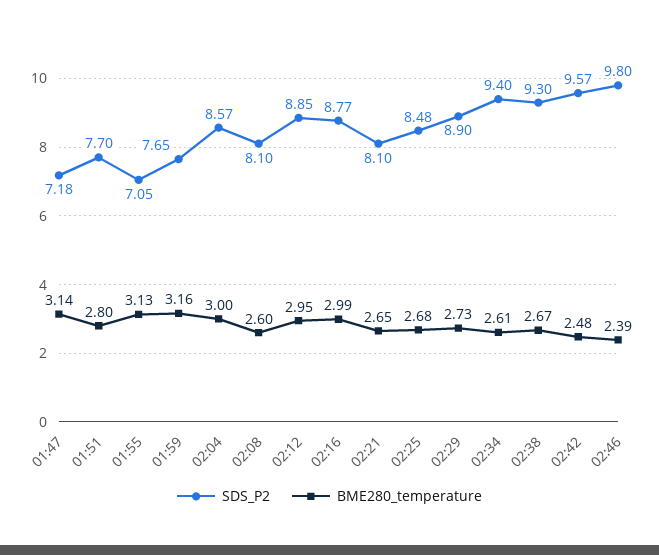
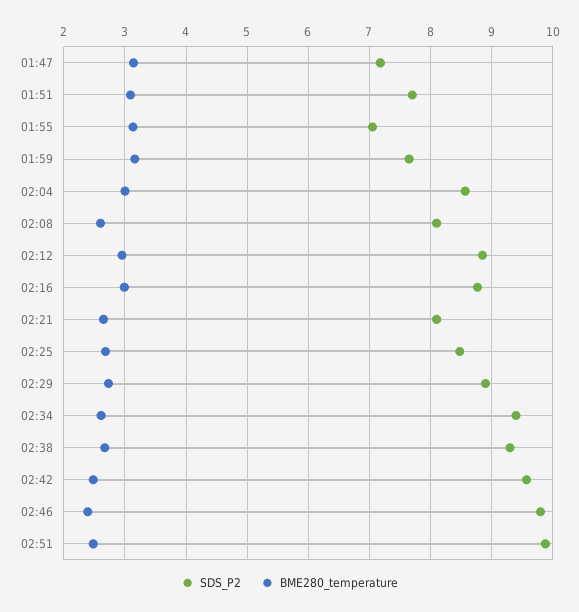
BME280_temperature, 01:51: 2.8 -> 3.1
SDS_P2, 02:51: none -> 9.9
BME280_temperature, 02:51: none -> 2.5

